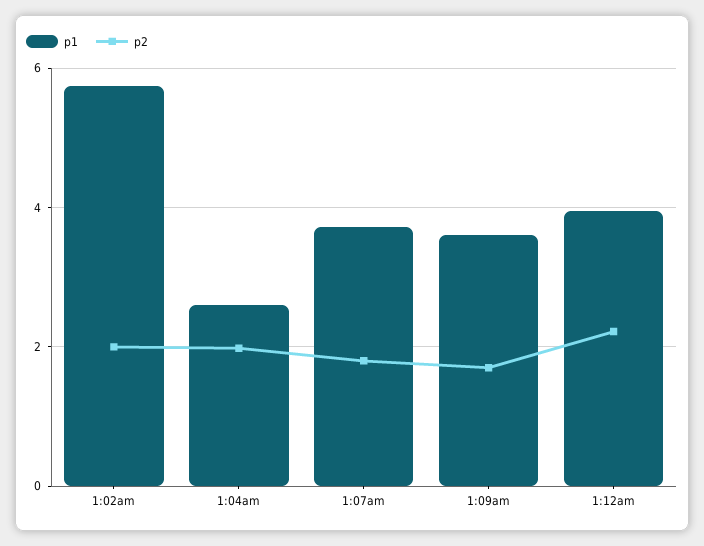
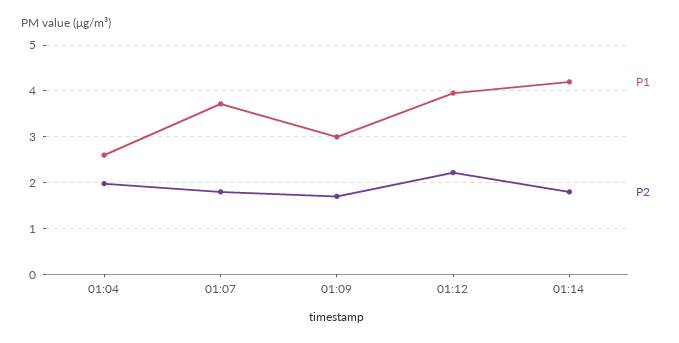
p1, 1:02am: 5.8 -> none
p2, 1:02am: 2 -> none
p1, 1:09am: 3.6 -> 3
p1, 01:14: none -> 4.2
p2, 01:14: none -> 1.8

